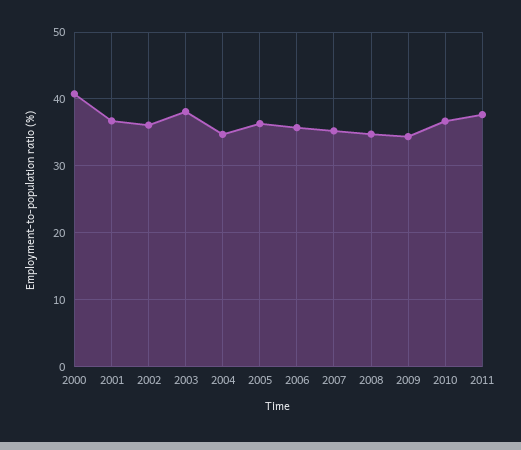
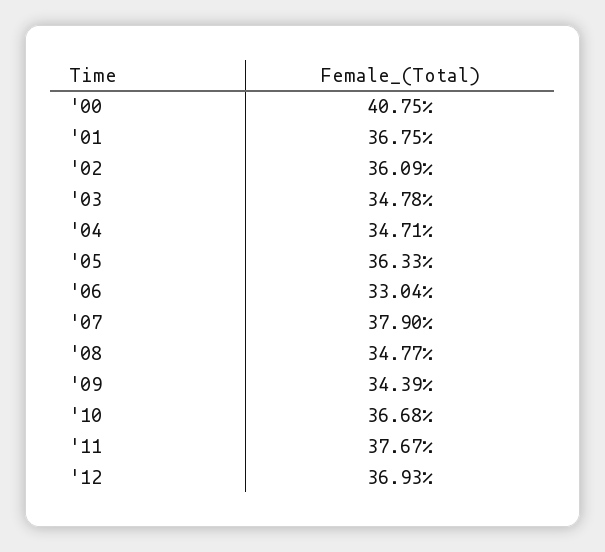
2003: 38 -> 34.78
2006: 36 -> 33.04
2007: 35 -> 37.9
'12: none -> 36.93

